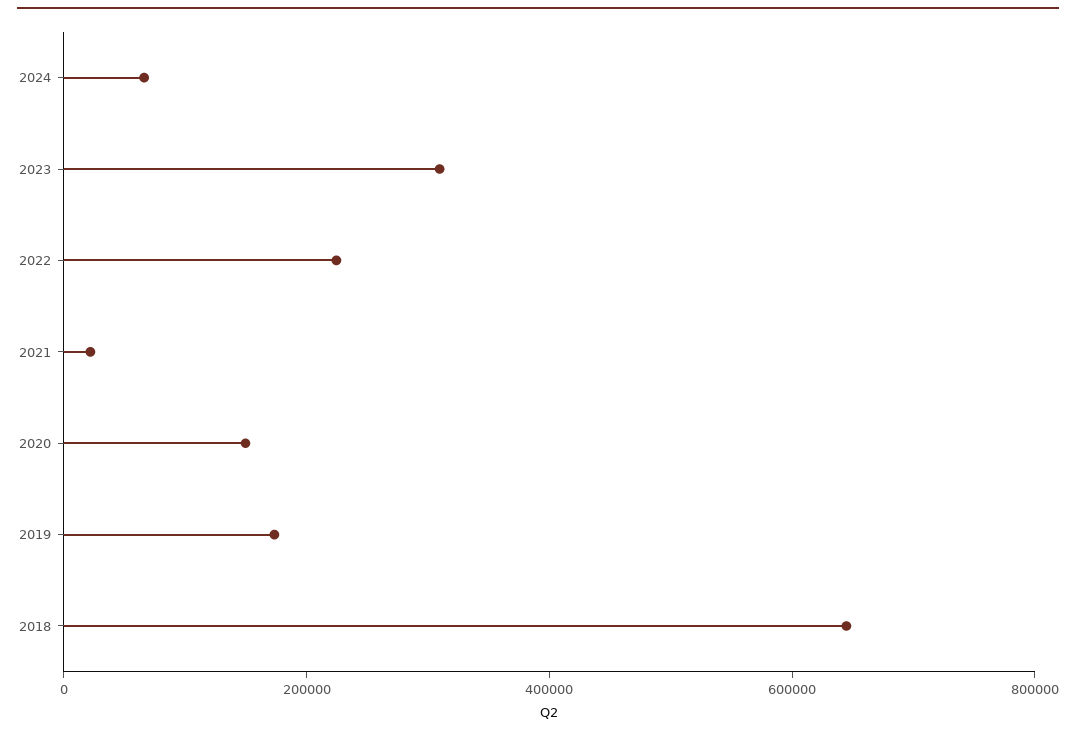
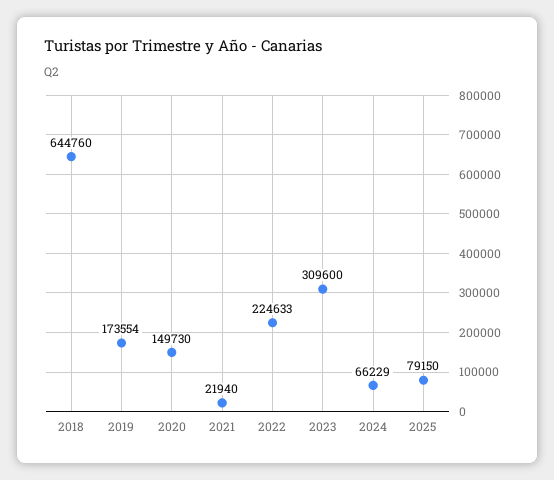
2025: none -> 79150

